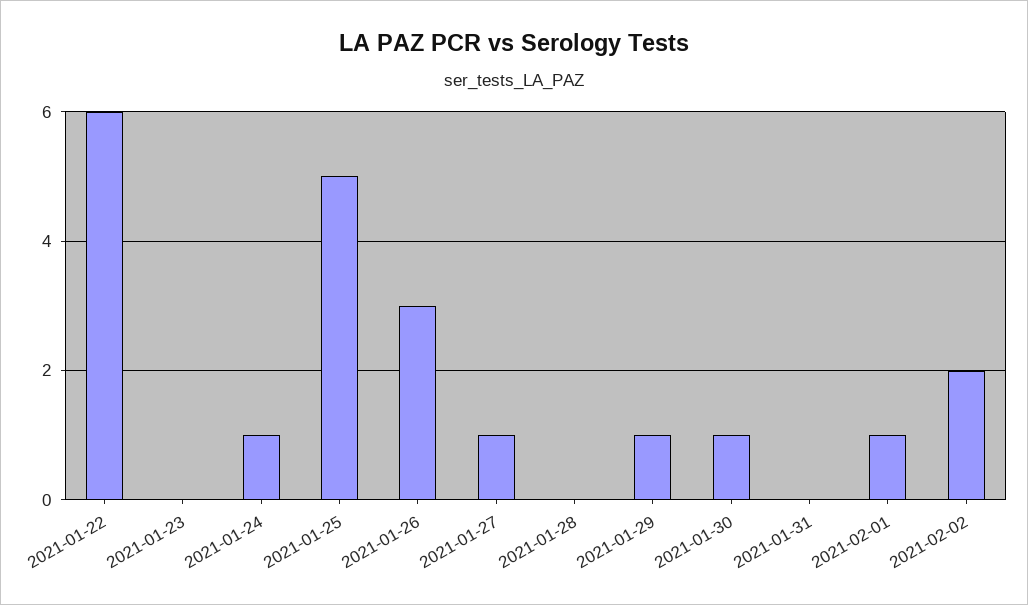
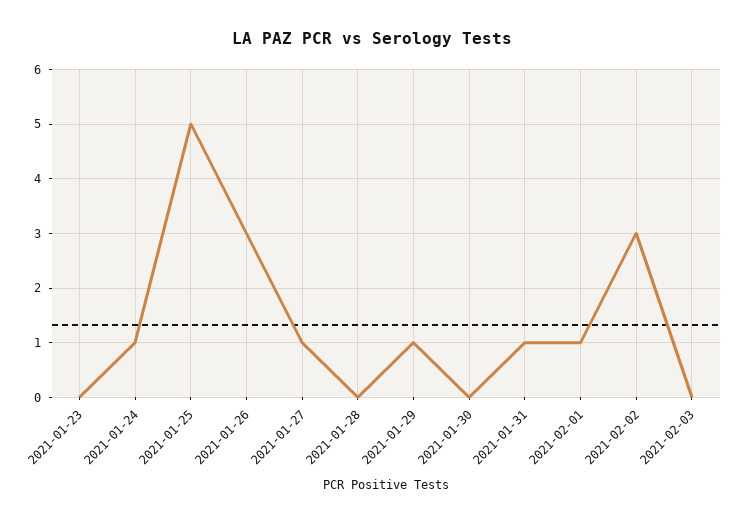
2021-01-22: 6 -> none
2021-01-30: 1 -> 0
2021-01-31: 0 -> 1
2021-02-02: 2 -> 3
2021-02-03: none -> 0

